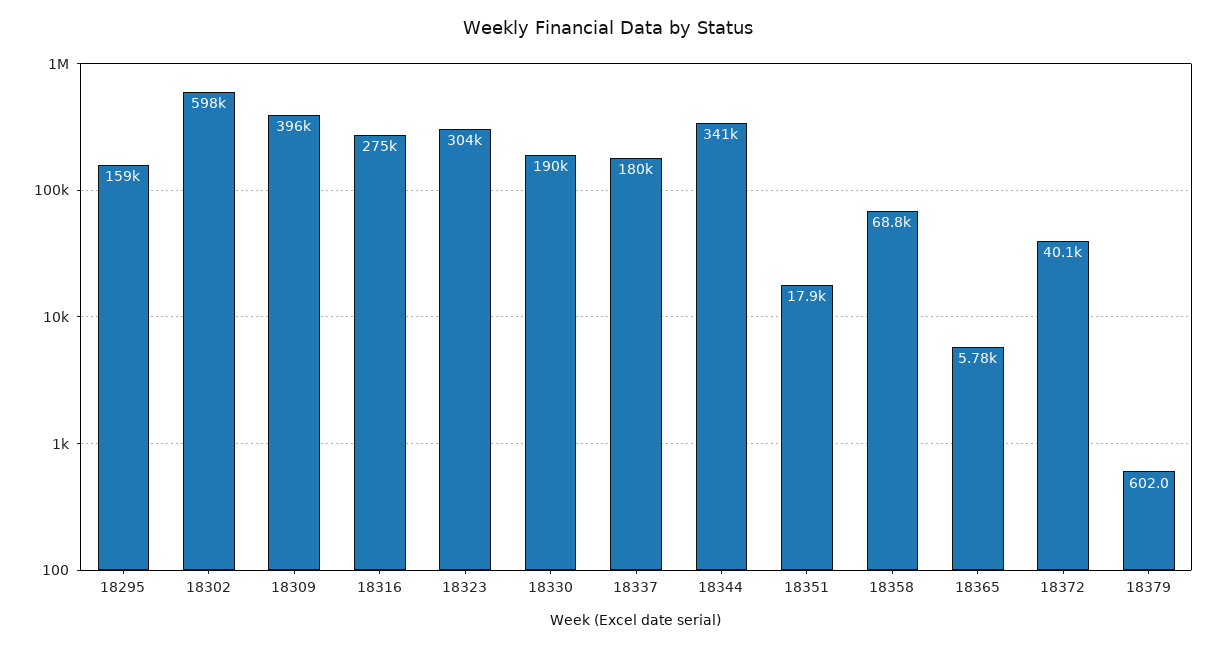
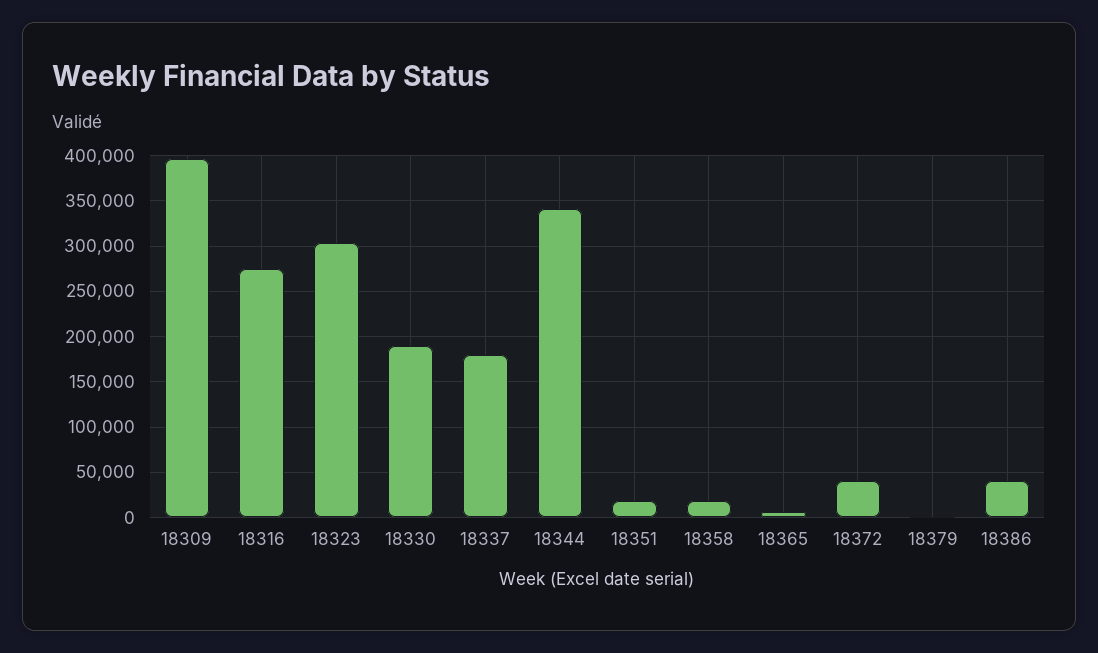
18295: 159000 -> none
18302: 598000 -> none
18358: 68800 -> 20000
18386: none -> 40000

